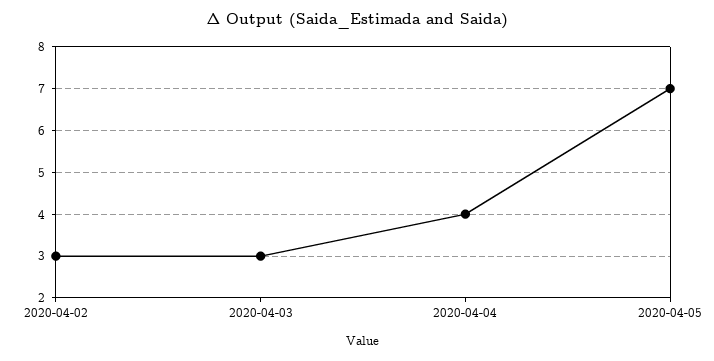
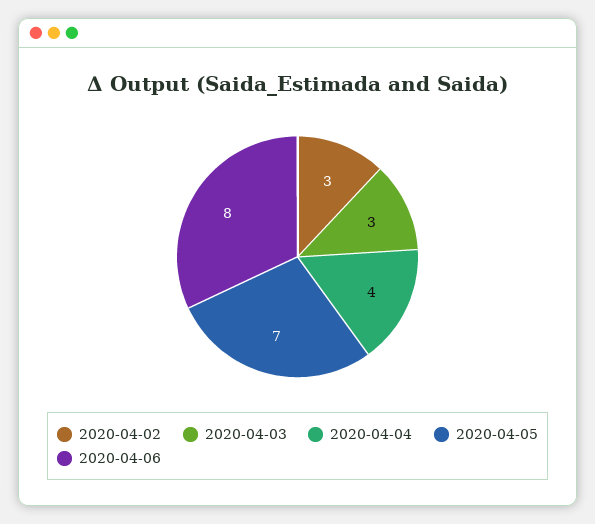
2020-04-06: none -> 8

